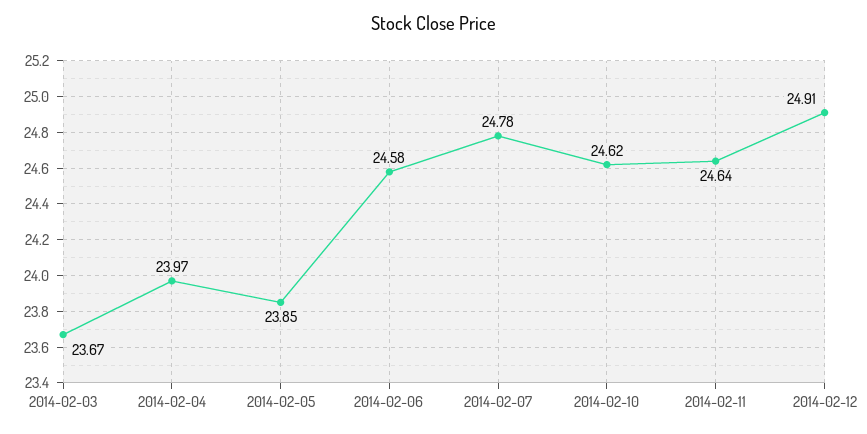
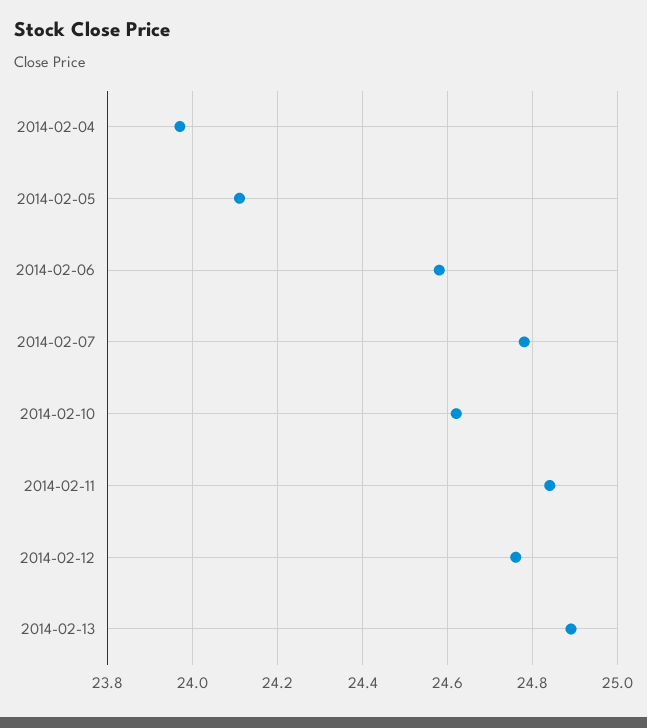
2014-02-03: 23.67 -> none
2014-02-05: 23.85 -> 24.1
2014-02-11: 24.64 -> 24.85
2014-02-12: 24.91 -> 24.75
2014-02-13: none -> 24.9

